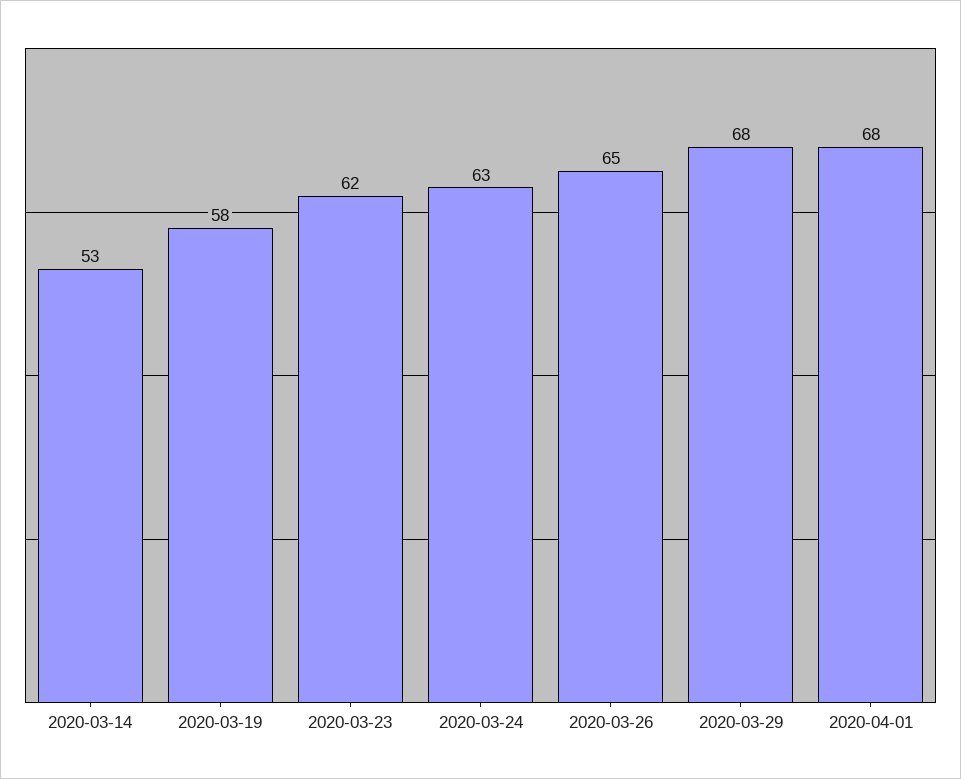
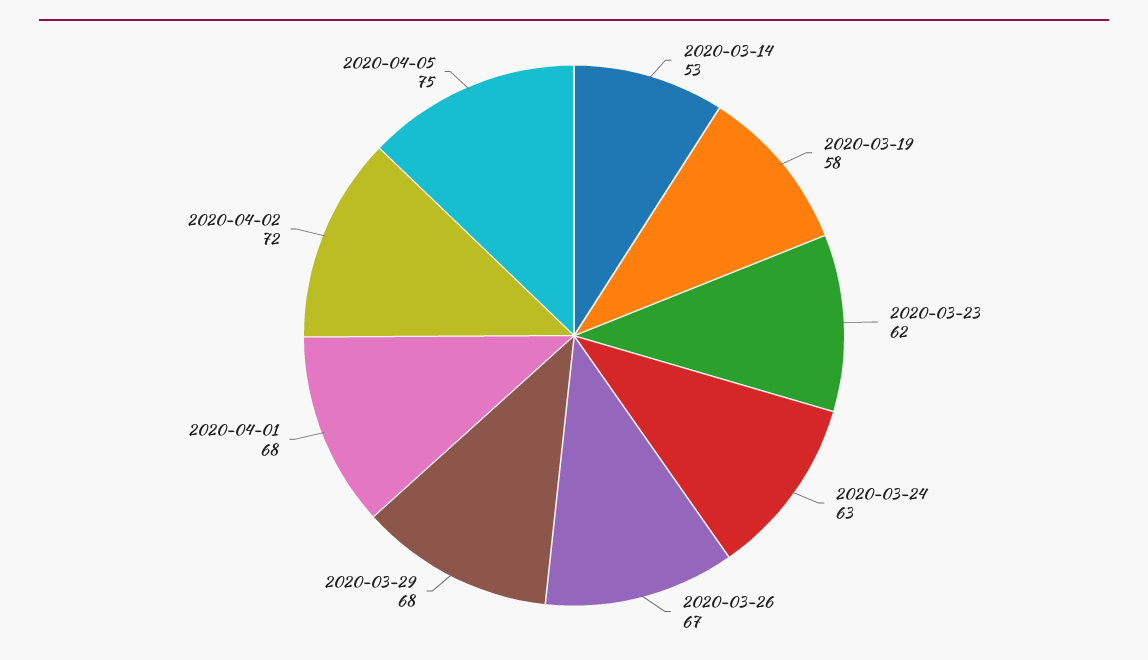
2020-03-26: 65 -> 67
2020-04-02: none -> 72
2020-04-05: none -> 75

